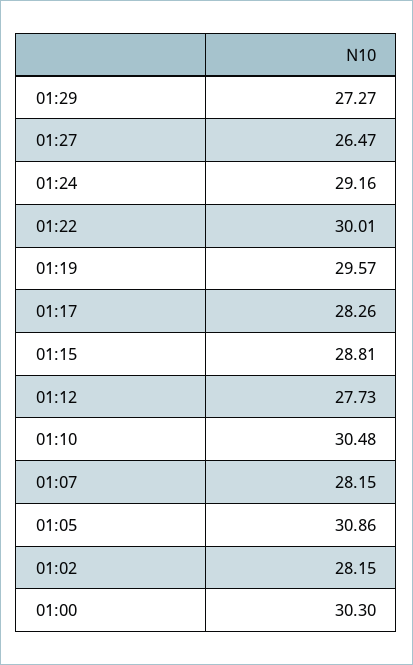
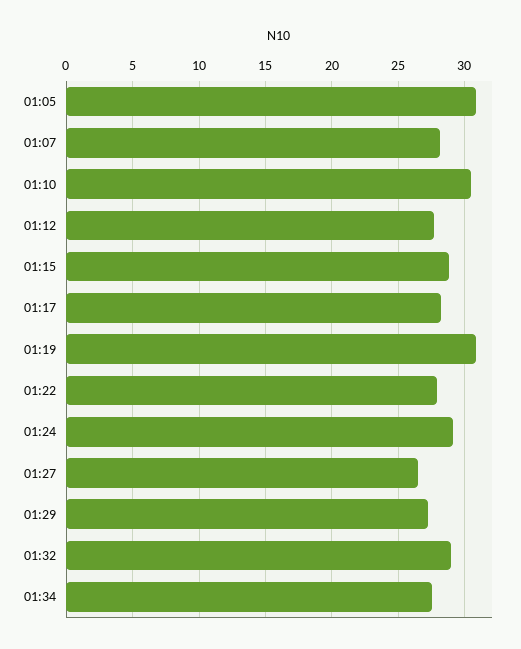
01:22: 30.01 -> 28
01:19: 29.57 -> 31
01:02: 28.15 -> none
01:00: 30.3 -> none
01:32: none -> 29
01:34: none -> 27.5

